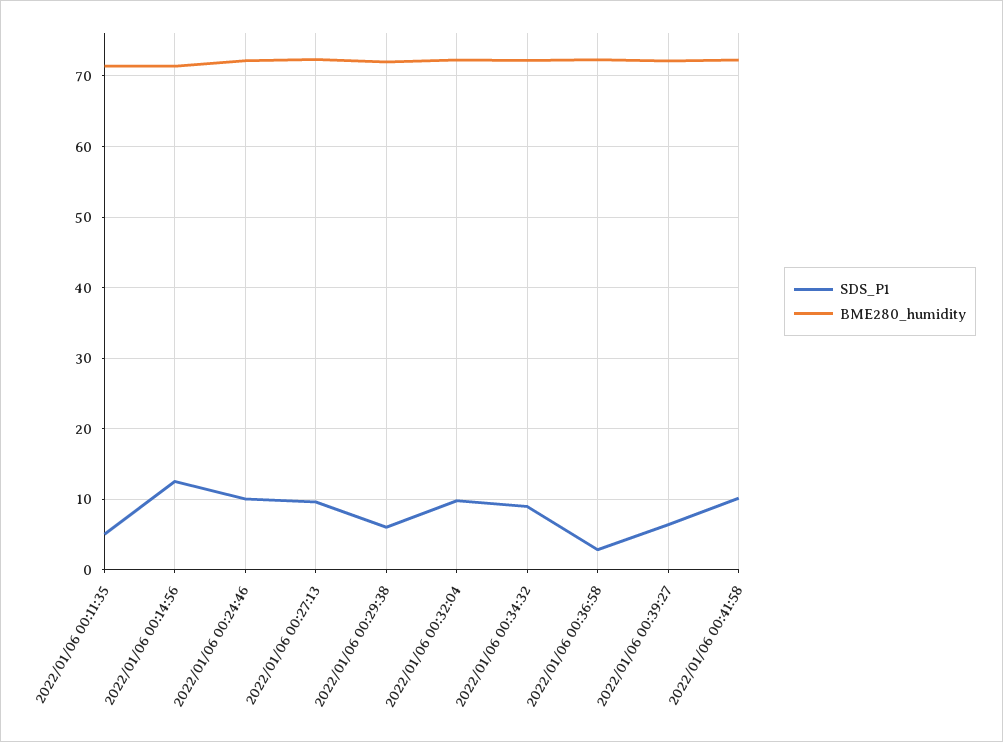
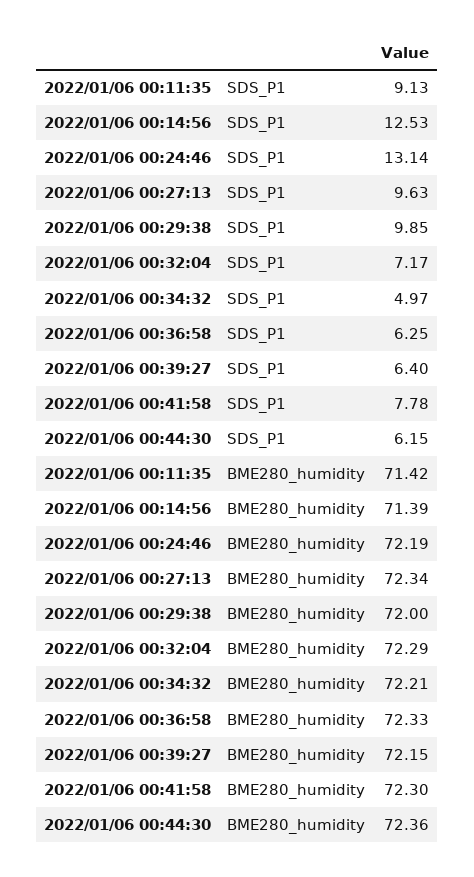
SDS_P1, 2022/01/06 00:11:35: 5 -> 9.13
SDS_P1, 2022/01/06 00:24:46: 10 -> 13.14
SDS_P1, 2022/01/06 00:29:38: 6 -> 9.85
SDS_P1, 2022/01/06 00:32:04: 10 -> 7.17
SDS_P1, 2022/01/06 00:34:32: 9 -> 4.97
SDS_P1, 2022/01/06 00:36:58: 3 -> 6.25
SDS_P1, 2022/01/06 00:41:58: 10 -> 7.78
SDS_P1, 2022/01/06 00:44:30: none -> 6.15
BME280_humidity, 2022/01/06 00:44:30: none -> 72.36

